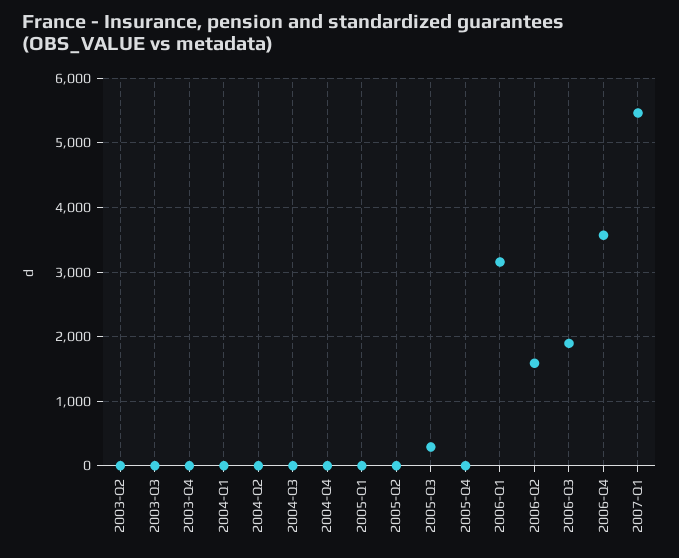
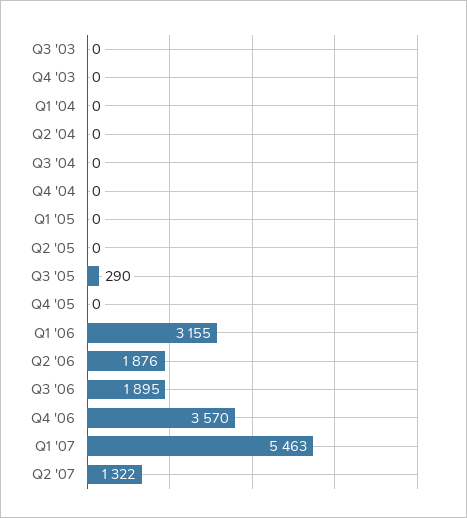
2003-Q2: 0 -> none
2006-Q2: 1600 -> 1876
Q2 '07: none -> 1322

